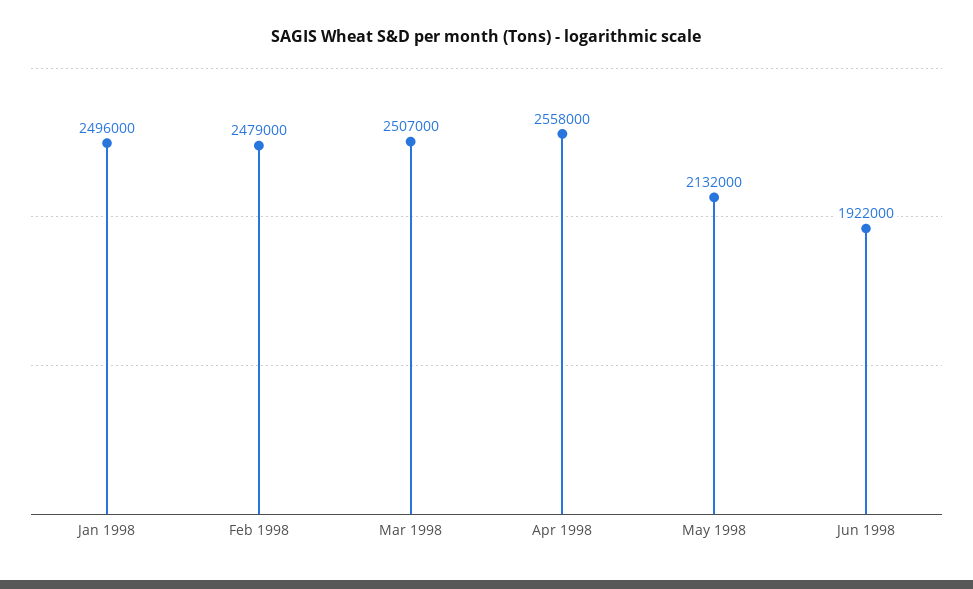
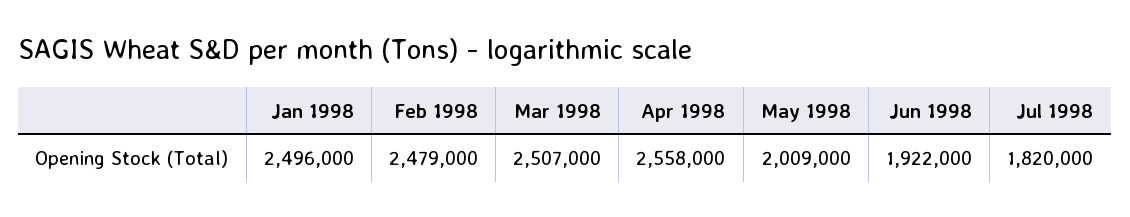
May 1998: 2132000 -> 2009000
Jul 1998: none -> 1820000

